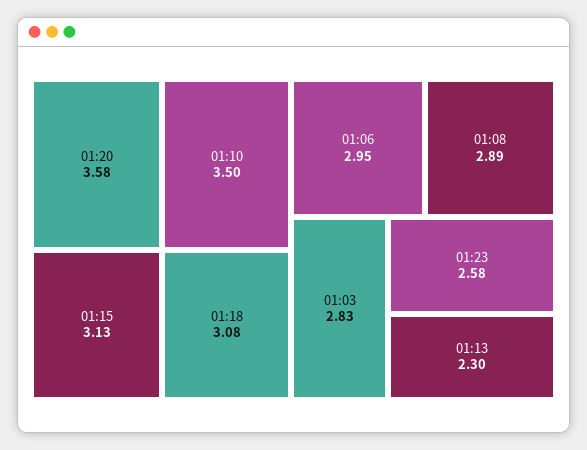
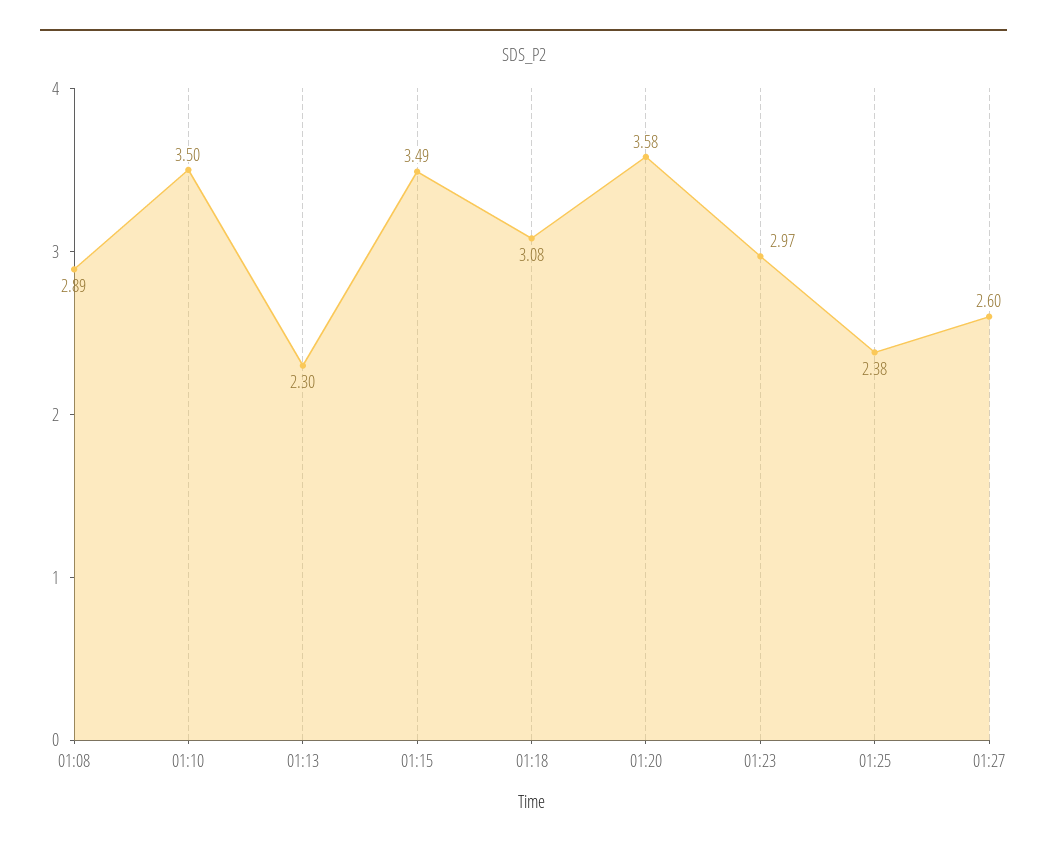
01:15: 3.13 -> 3.49
01:06: 2.95 -> none
01:03: 2.83 -> none
01:23: 2.58 -> 2.97
01:25: none -> 2.38
01:27: none -> 2.6

